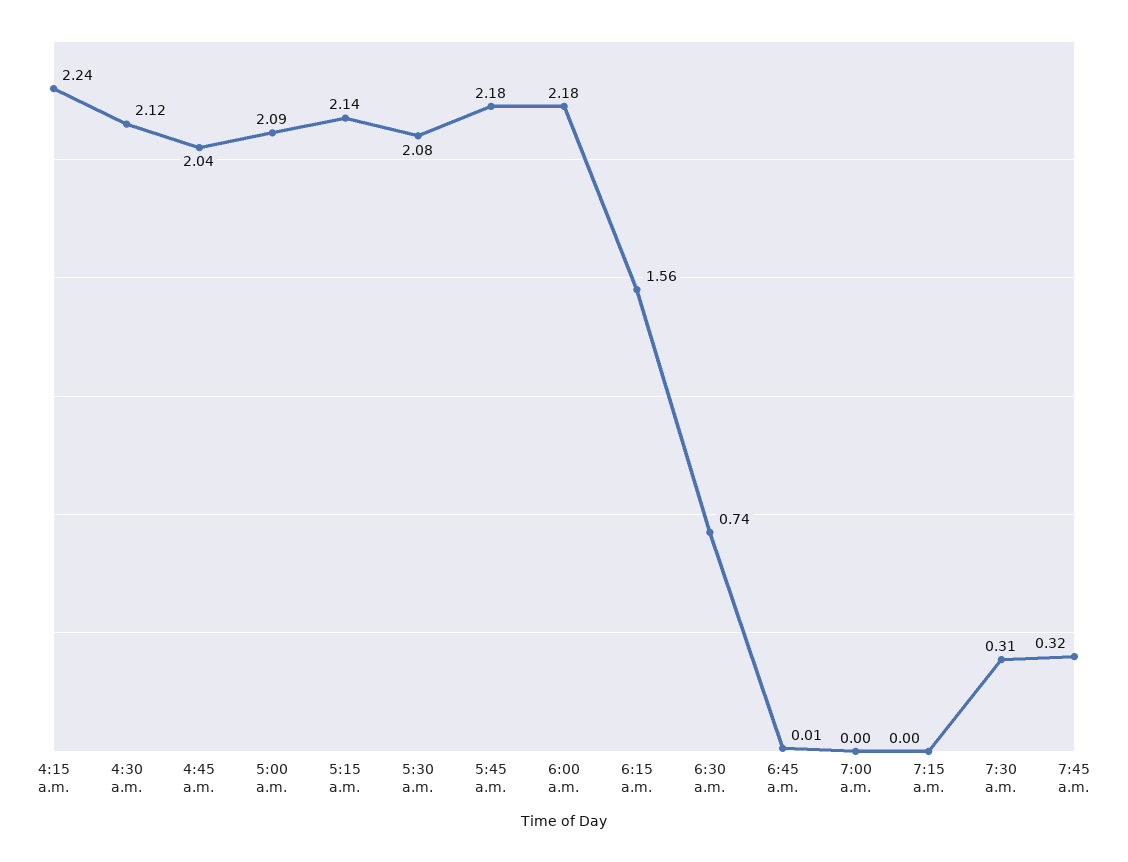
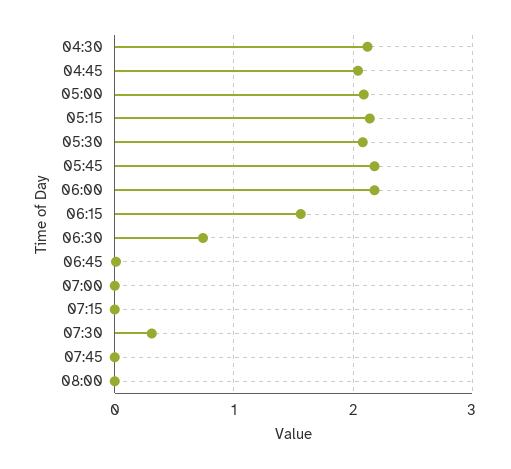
4:15 a.m.: 2.24 -> none
7:45 a.m.: 0.32 -> 0
08:00: none -> 0

